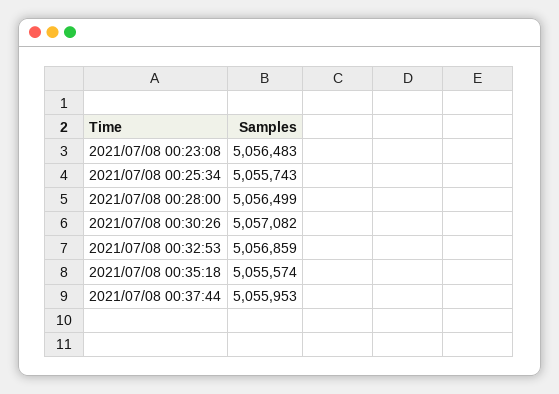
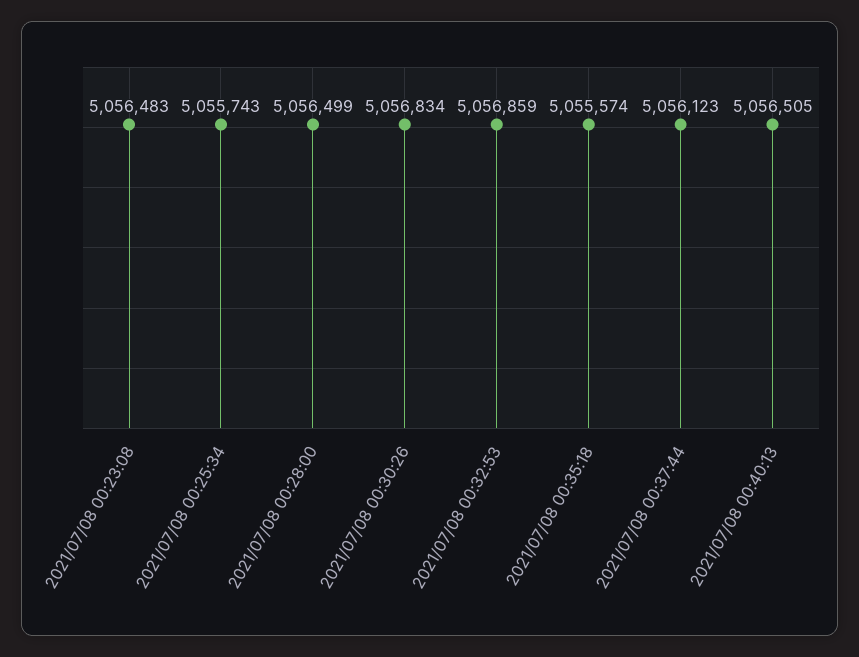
2021/07/08 00:30:26: 5057082 -> 5056834
2021/07/08 00:37:44: 5055953 -> 5056123
2021/07/08 00:40:13: none -> 5056505

